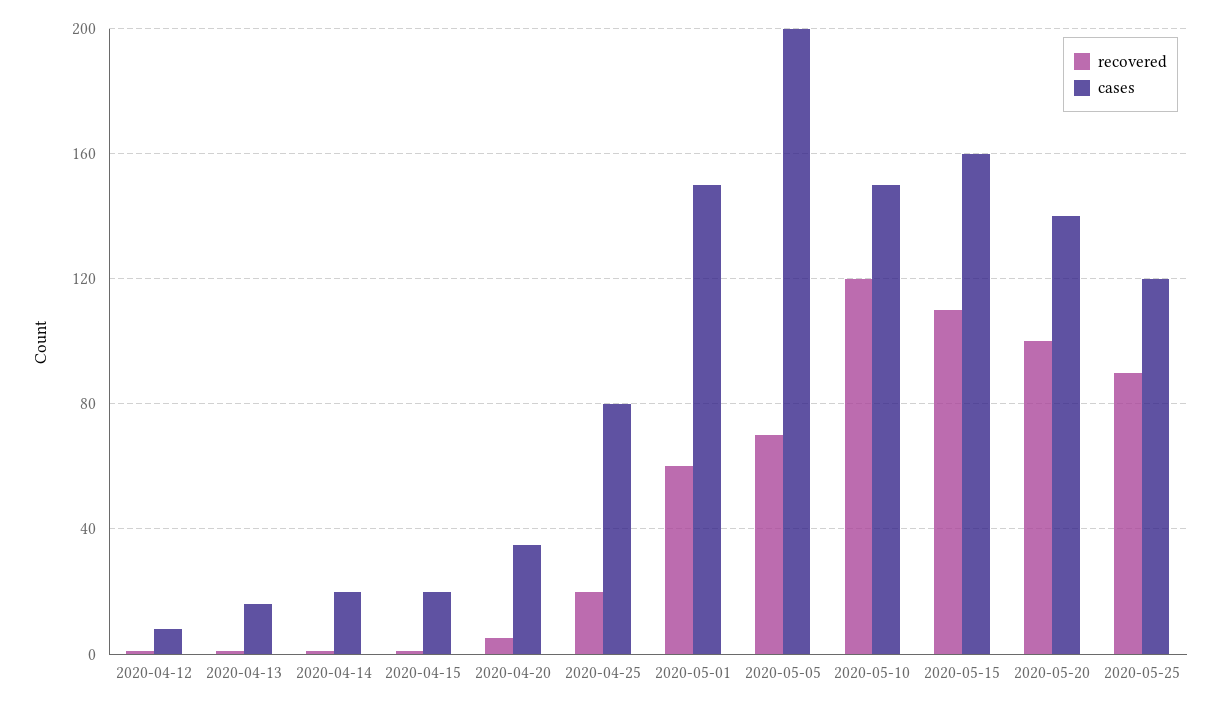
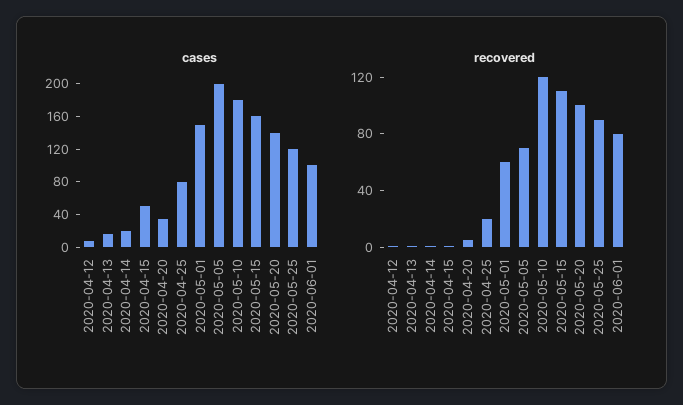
cases, 2020-04-15: 20 -> 50
cases, 2020-05-10: 150 -> 180
cases, 2020-06-01: none -> 100
recovered, 2020-06-01: none -> 80

